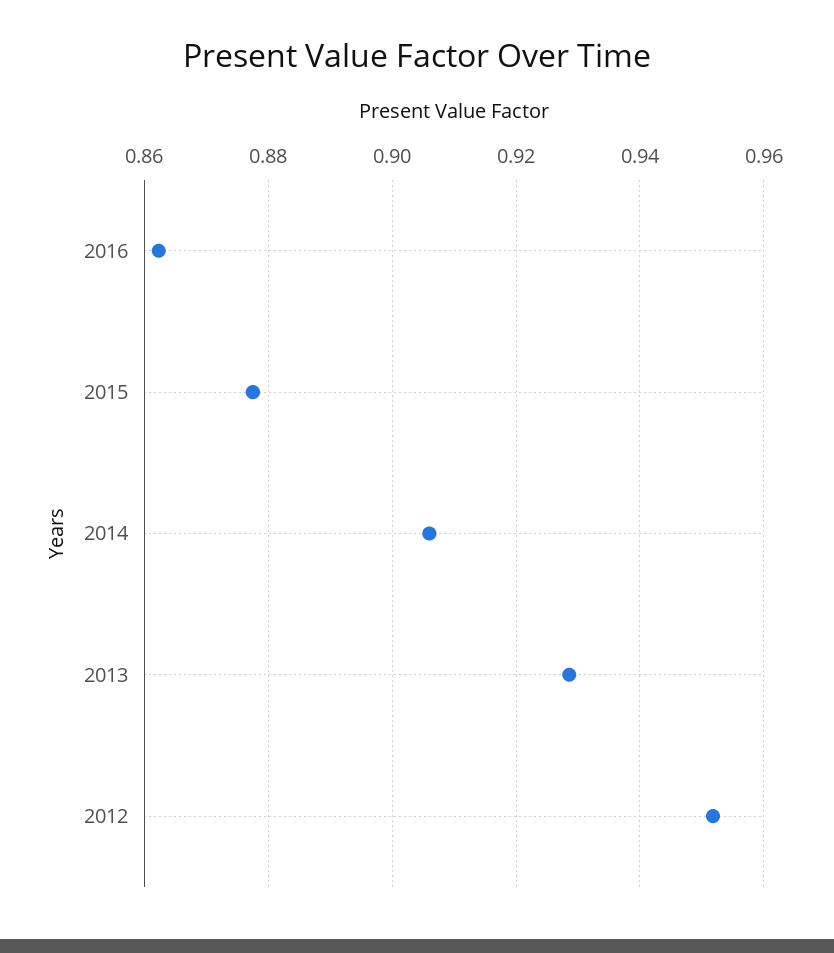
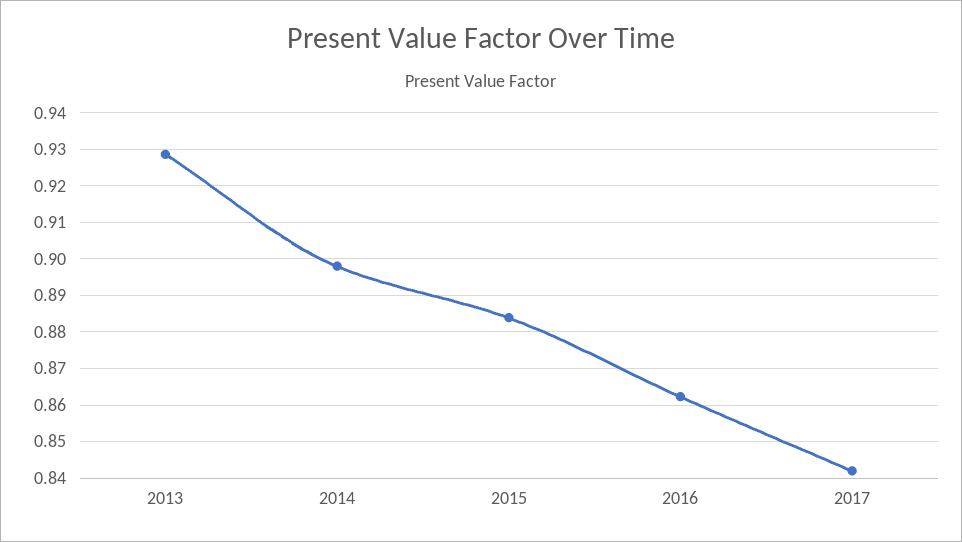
2015: 0.878 -> 0.884
2014: 0.906 -> 0.898
2012: 0.952 -> none
2017: none -> 0.842

